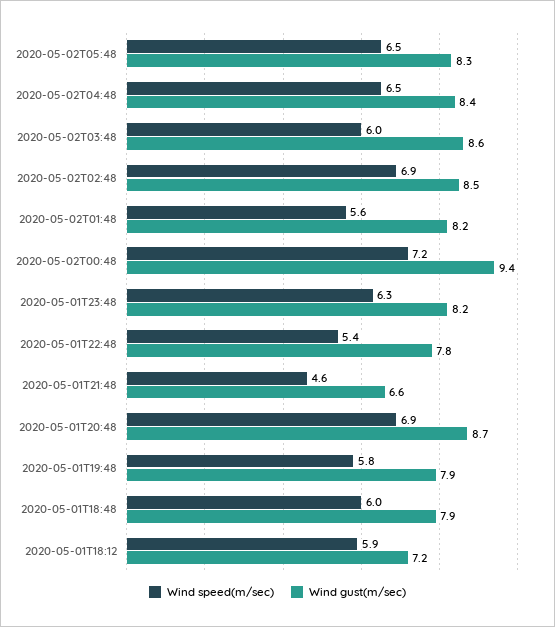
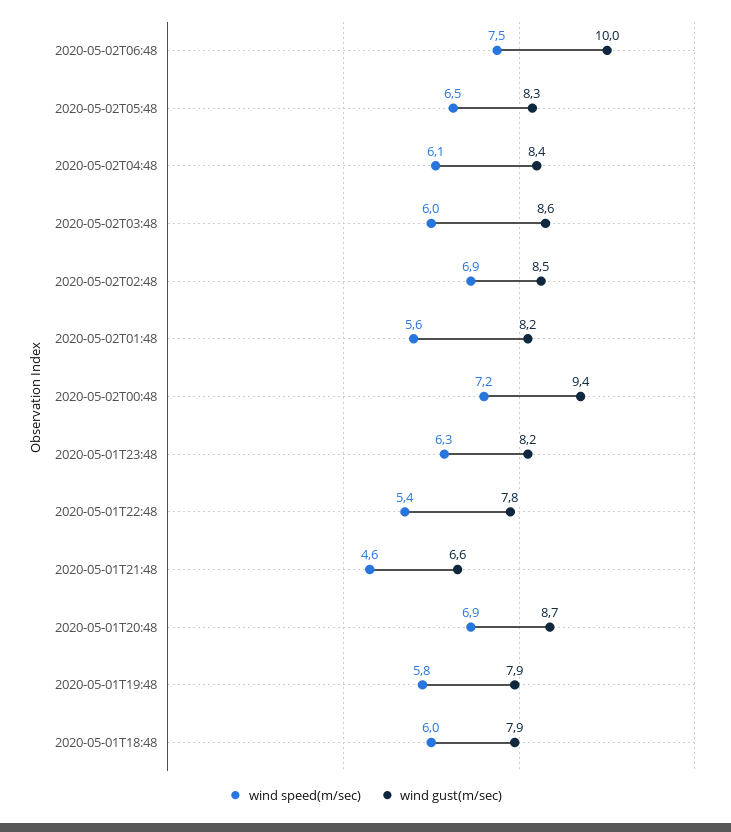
Wind speed(m/sec), 2020-05-02T04:48: 6.5 -> 6.1
Wind speed(m/sec), 2020-05-01T18:12: 5.9 -> none
Wind gust(m/sec), 2020-05-01T18:12: 7.2 -> none
Wind speed(m/sec), 2020-05-02T06:48: none -> 7.5
Wind gust(m/sec), 2020-05-02T06:48: none -> 10

